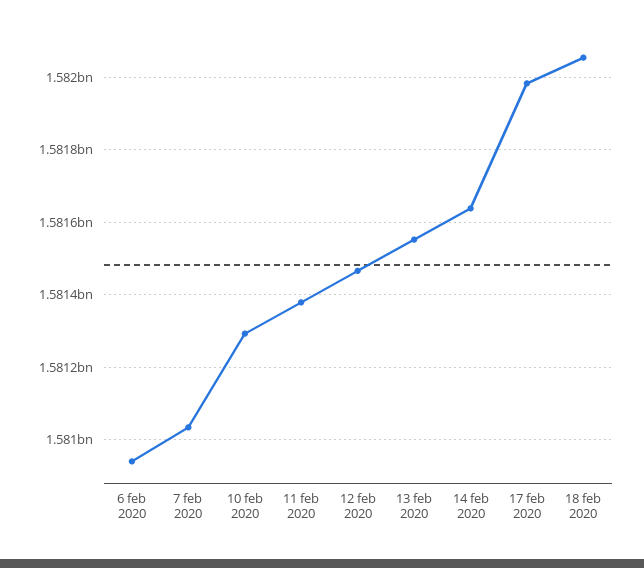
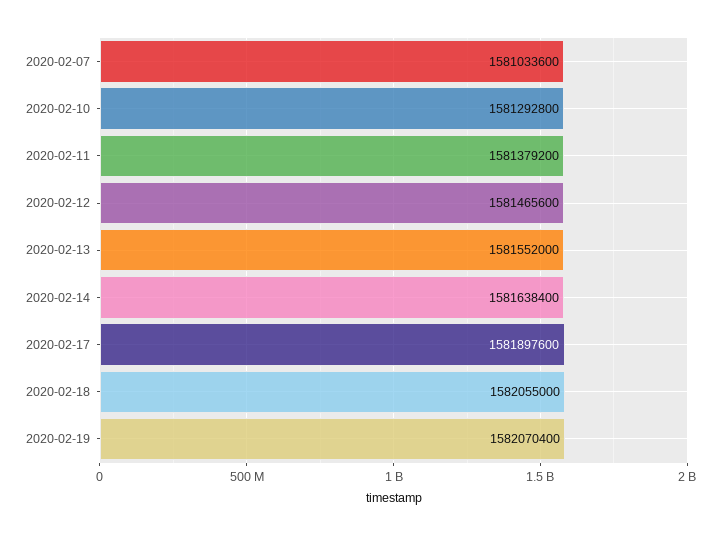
6 feb 2020: 1580940000 -> none
17 feb 2020: 1581980000 -> 1581897600
2020-02-19: none -> 1582070400

